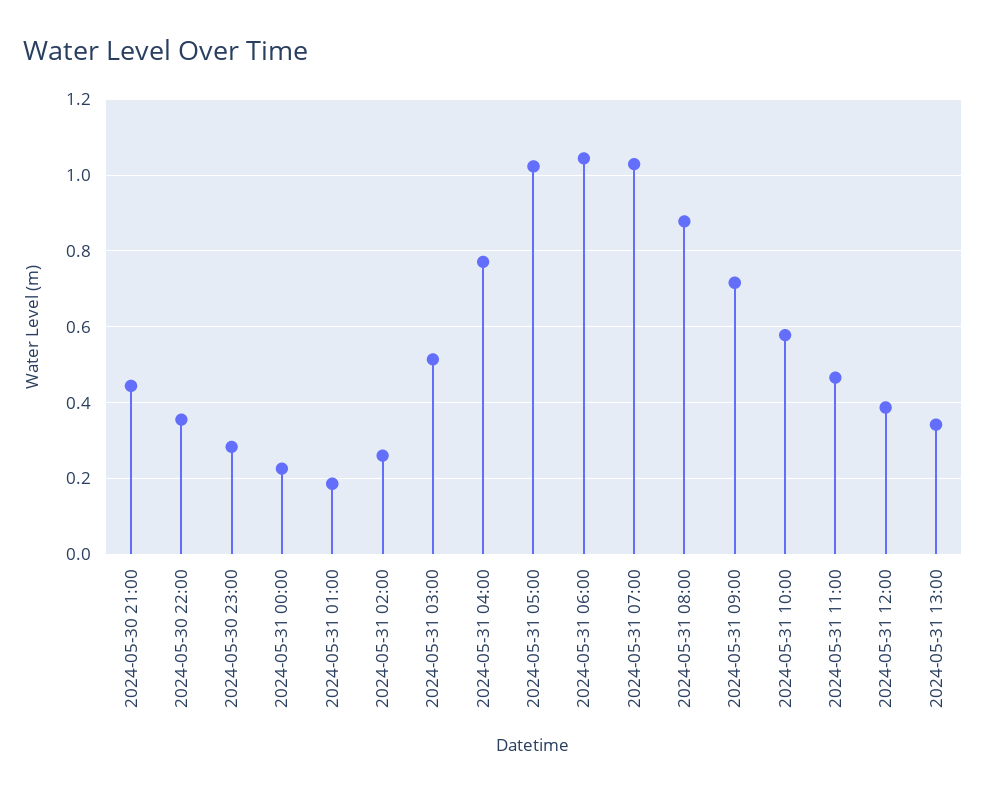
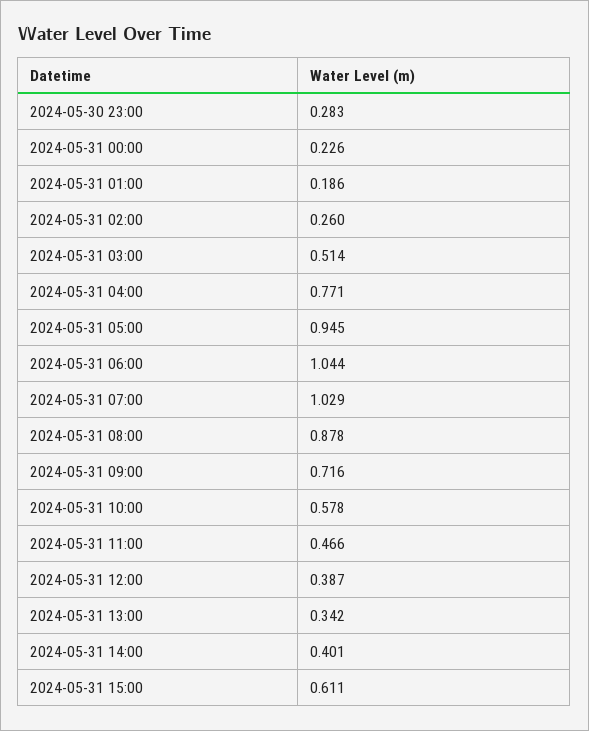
2024-05-30 21:00: 0.44 -> none
2024-05-30 22:00: 0.36 -> none
2024-05-31 05:00: 1.02 -> 0.945
2024-05-31 14:00: none -> 0.401
2024-05-31 15:00: none -> 0.611

